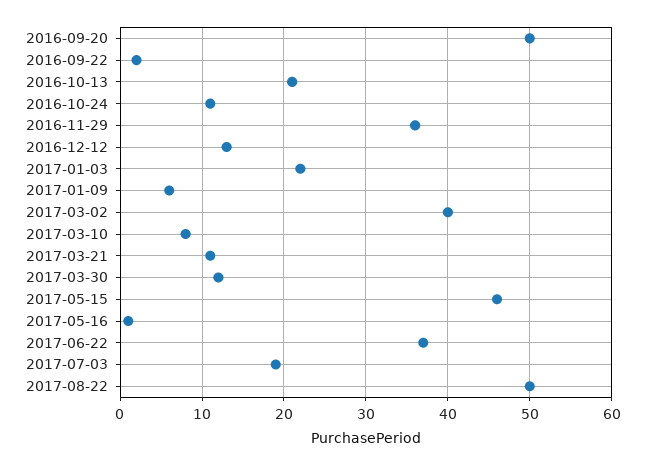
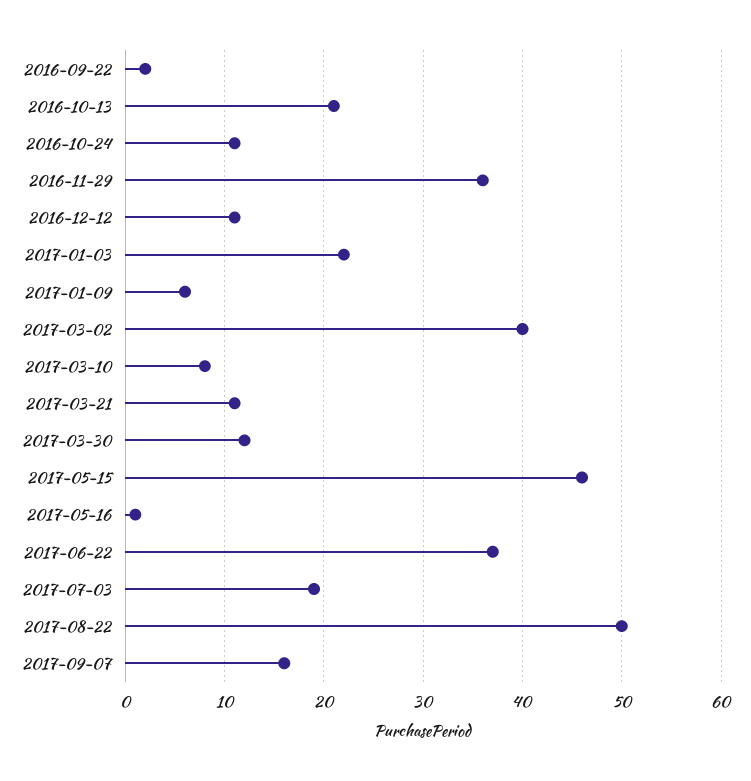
2016-09-20: 50 -> none
2016-12-12: 13 -> 11
2017-09-07: none -> 16

